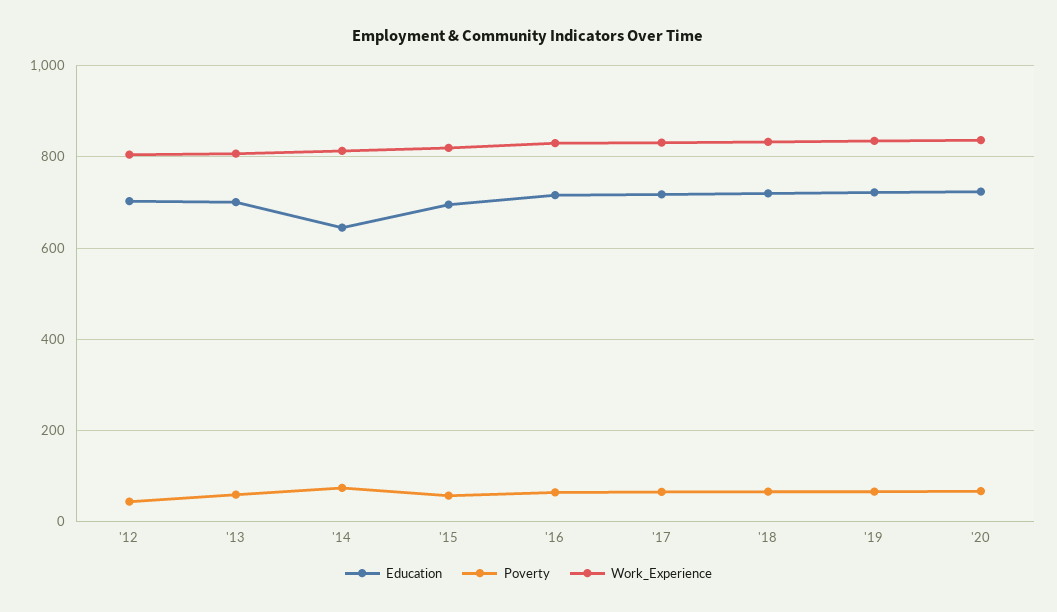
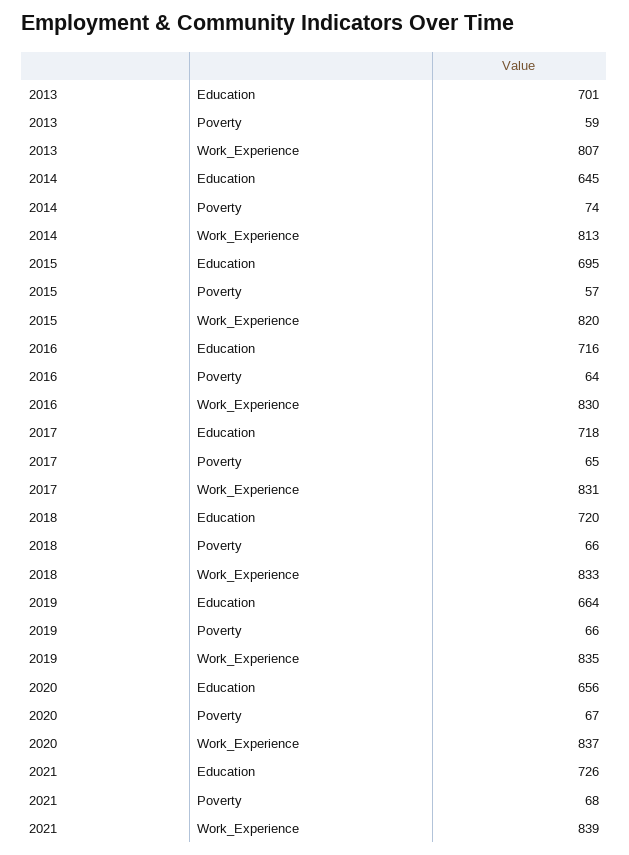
Education, '12: 700 -> none
Poverty, '12: 40 -> none
Work_Experience, '12: 800 -> none
Education, '19: 720 -> 664
Education, '20: 720 -> 656
Education, 2021: none -> 726
Poverty, 2021: none -> 68
Work_Experience, 2021: none -> 839

